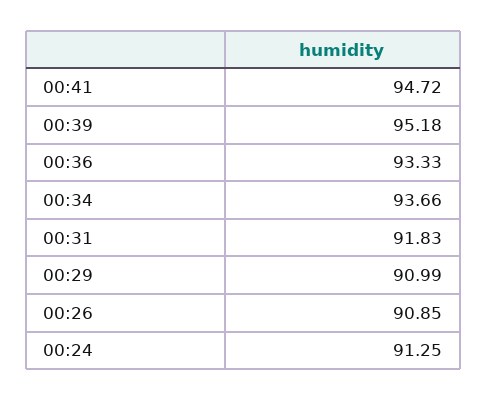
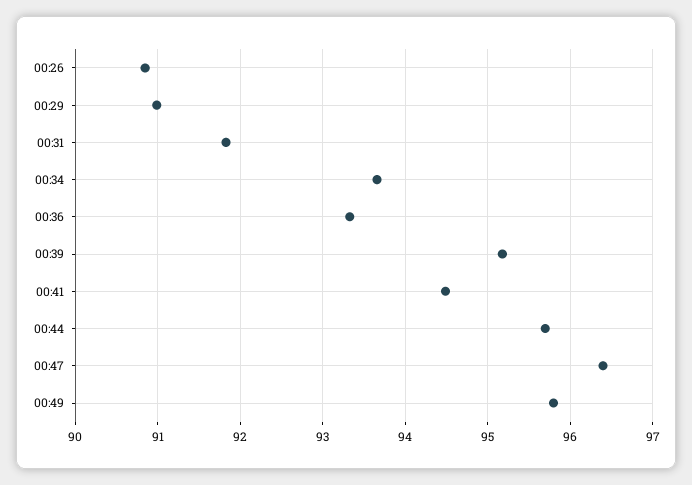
00:41: 94.72 -> 94.5
00:24: 91.25 -> none
00:44: none -> 95.7
00:47: none -> 96.4
00:49: none -> 95.8

